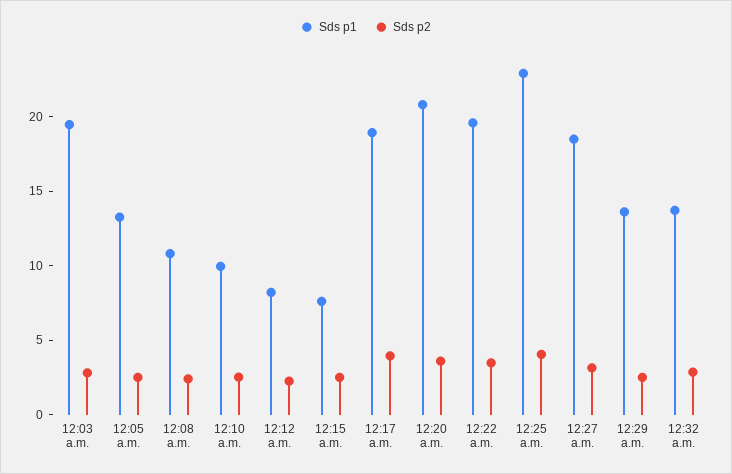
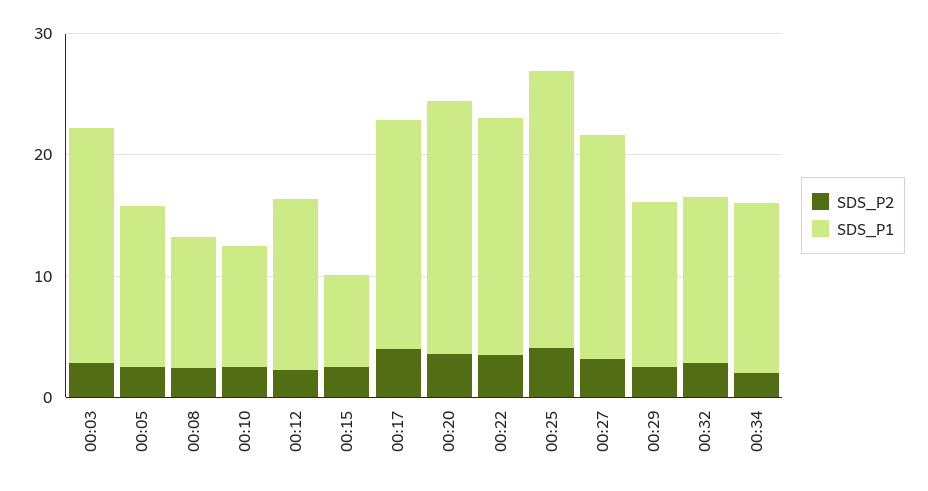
Sds p1, 12:12 a.m.: 8 -> 14
Sds p2, 00:34: none -> 2
Sds p1, 00:34: none -> 14

